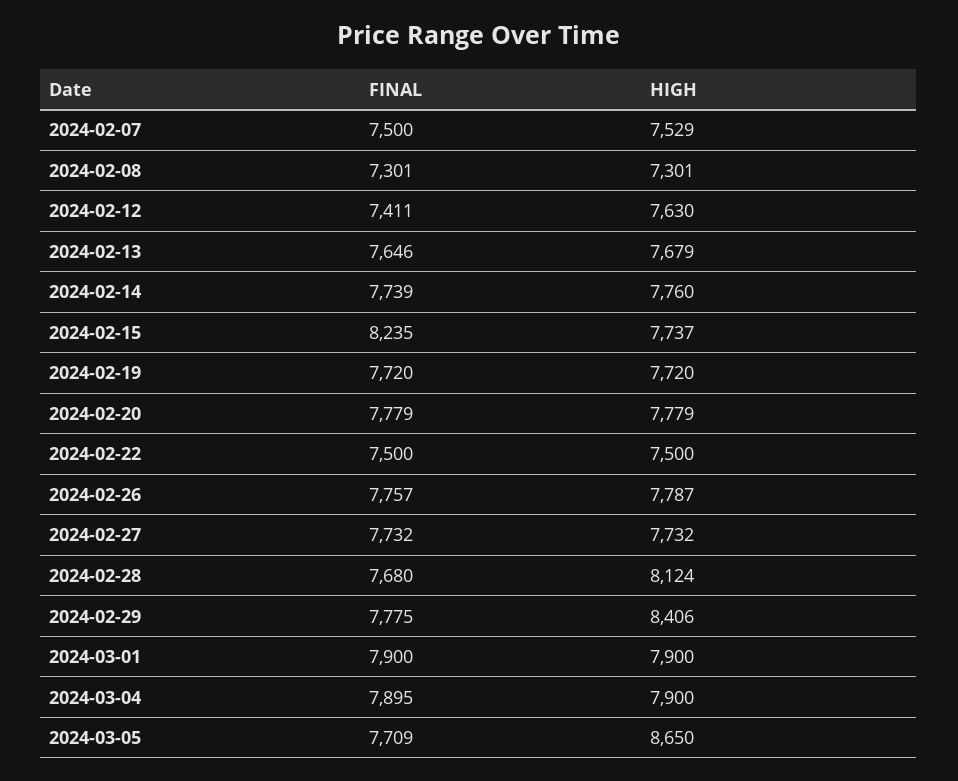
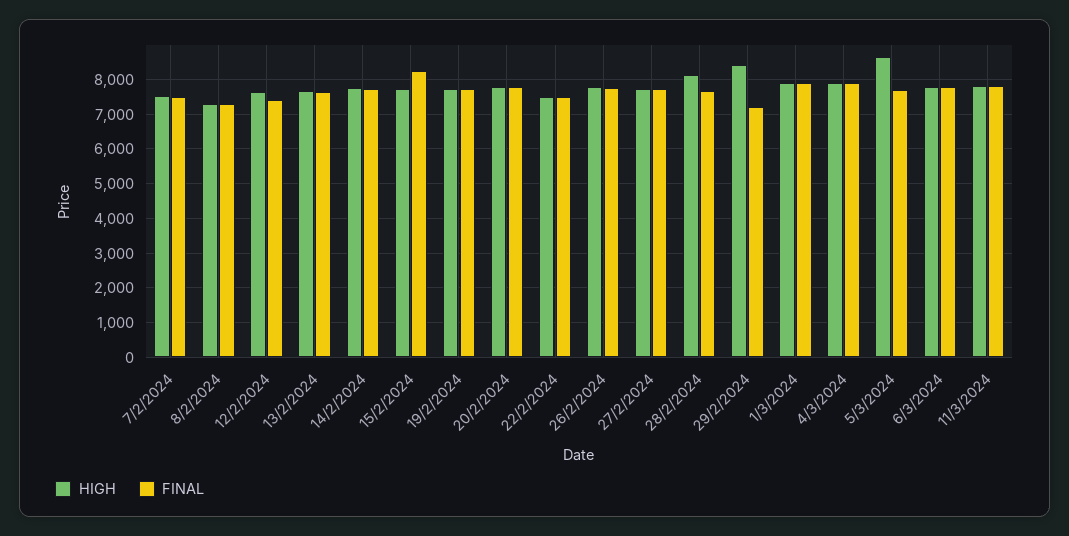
FINAL, 2024-02-29: 7775 -> 7200
HIGH, 6/3/2024: none -> 7800
FINAL, 6/3/2024: none -> 7800
HIGH, 11/3/2024: none -> 7800
FINAL, 11/3/2024: none -> 7800

